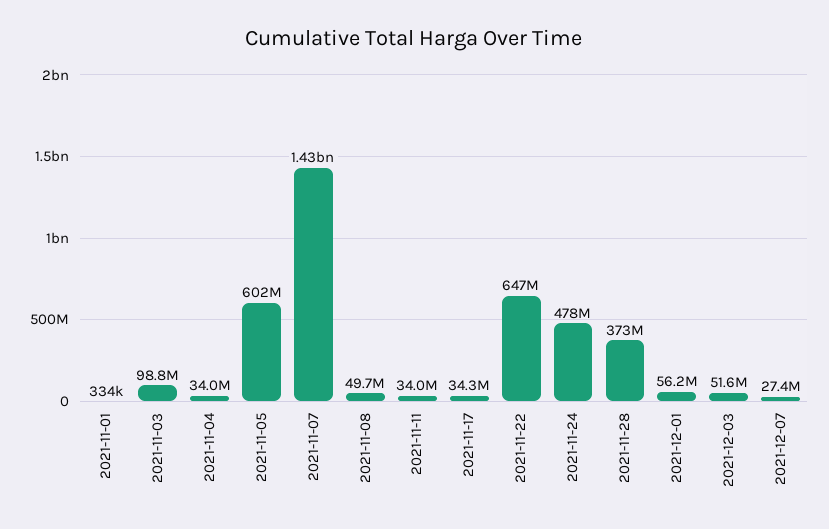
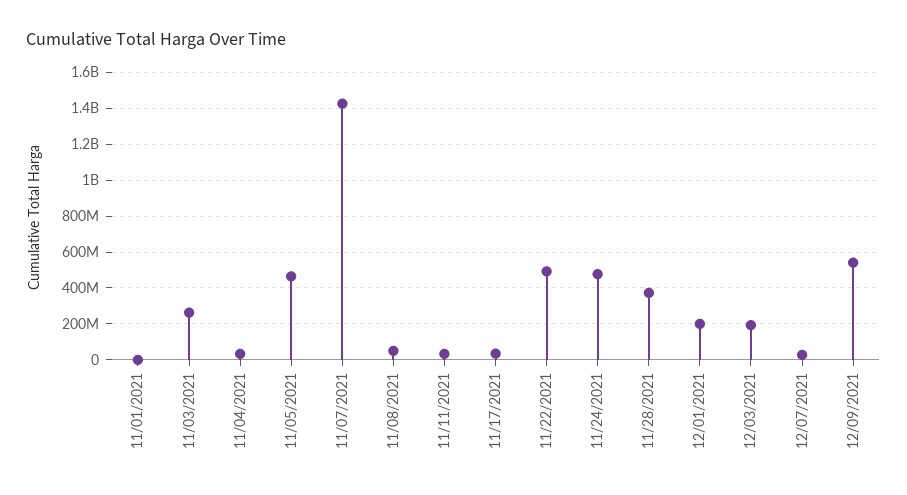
2021-11-03: 98800000 -> 250000000
2021-11-05: 602000000 -> 450000000
2021-11-22: 647000000 -> 500000000
2021-12-01: 56200000 -> 200000000
2021-12-03: 51600000 -> 200000000
12/09/2021: none -> 550000000

